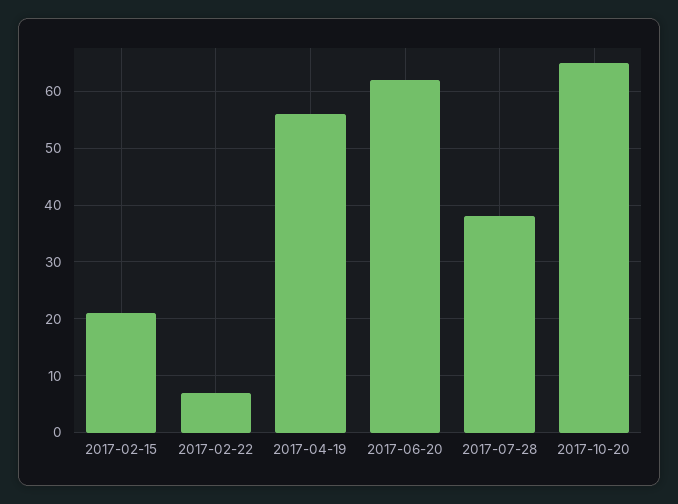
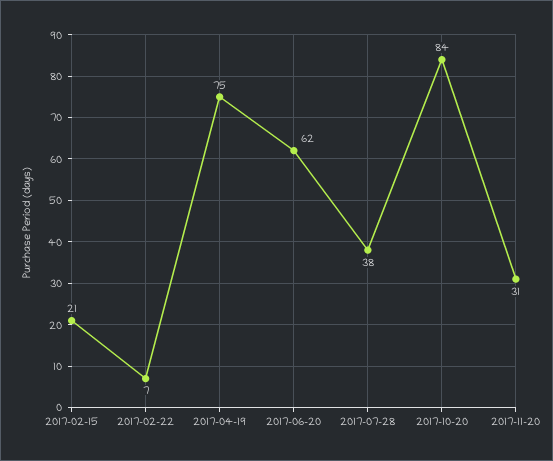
2017-04-19: 55 -> 75
2017-10-20: 65 -> 84
2017-11-20: none -> 31

